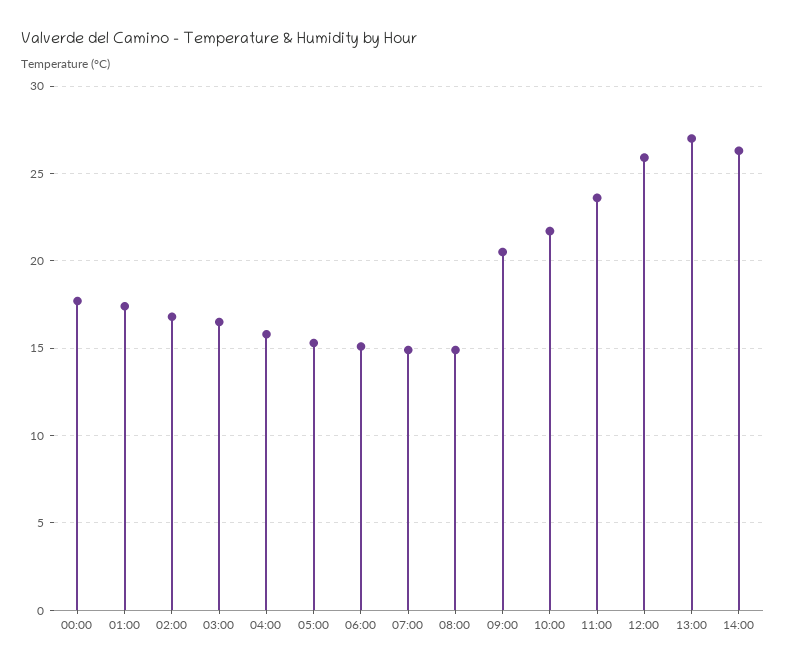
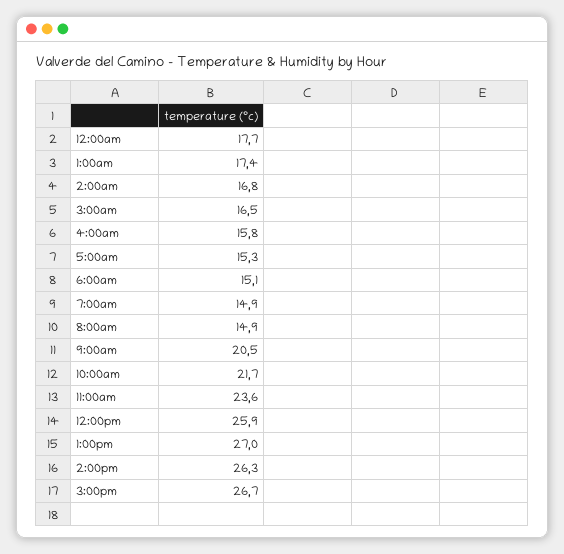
3:00pm: none -> 26.7

